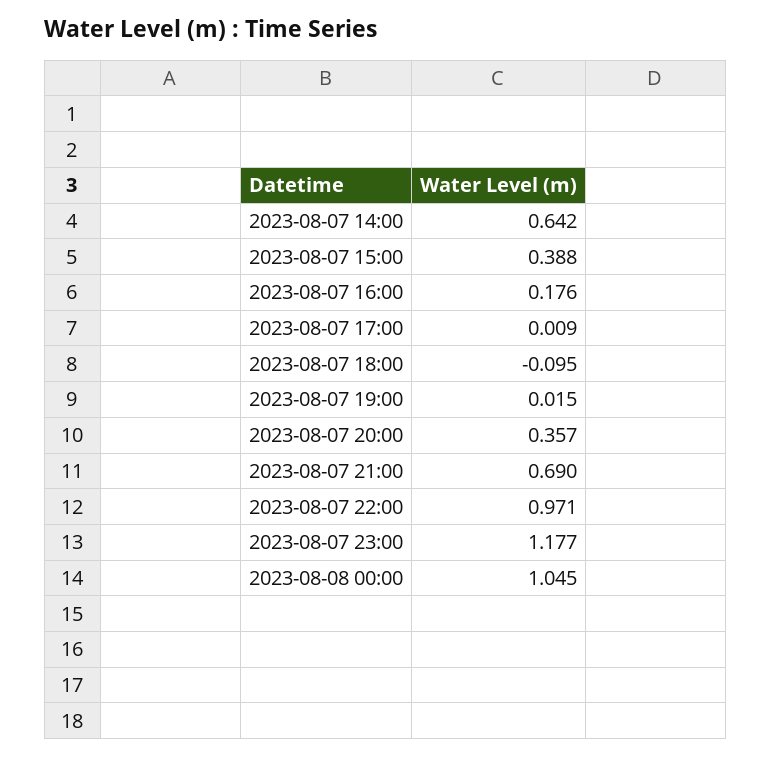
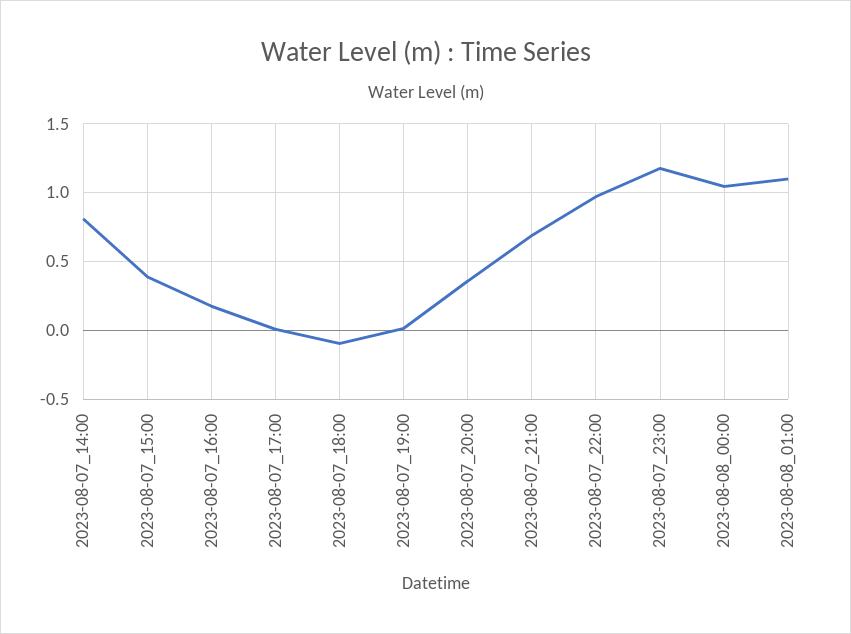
2023-08-07 14:00: 0.642 -> 0.8
2023-08-08_01:00: none -> 1.1

